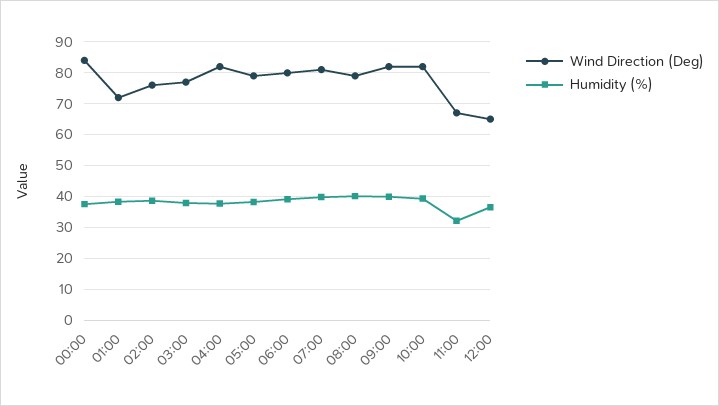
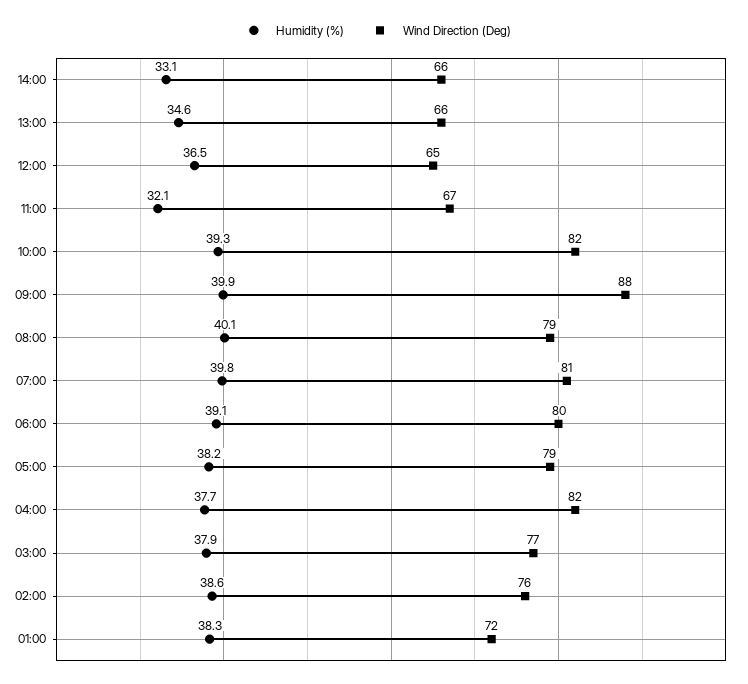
Wind Direction (Deg), 00:00: 84 -> none
Humidity (%), 00:00: 38 -> none
Wind Direction (Deg), 09:00: 82 -> 88
Humidity (%), 14:00: none -> 33.1
Wind Direction (Deg), 14:00: none -> 66
Humidity (%), 13:00: none -> 34.6
Wind Direction (Deg), 13:00: none -> 66

